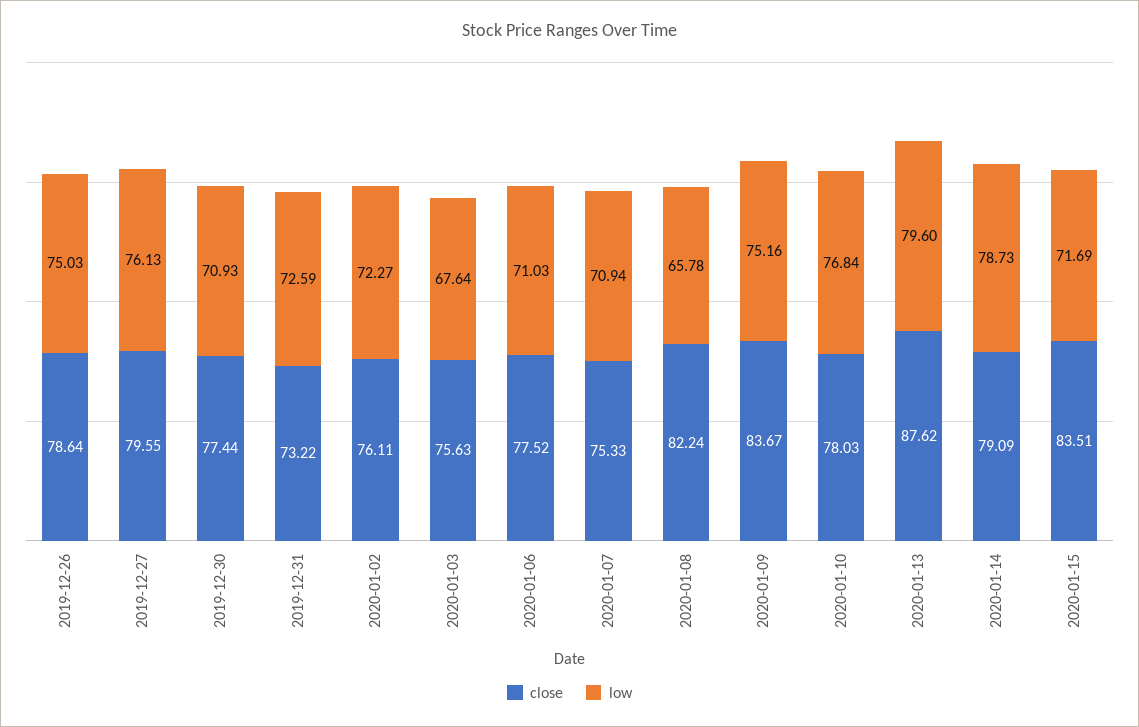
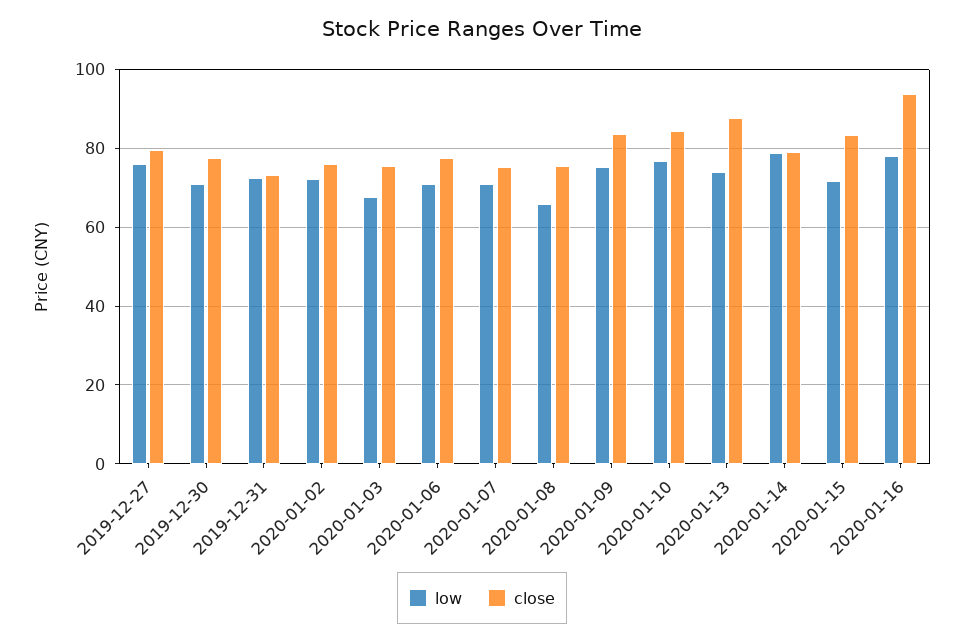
close, 2019-12-26: 78.64 -> none
low, 2019-12-26: 75.03 -> none
close, 2020-01-08: 82.24 -> 76
close, 2020-01-10: 78.03 -> 84
low, 2020-01-13: 79.6 -> 74
low, 2020-01-16: none -> 78
close, 2020-01-16: none -> 94

